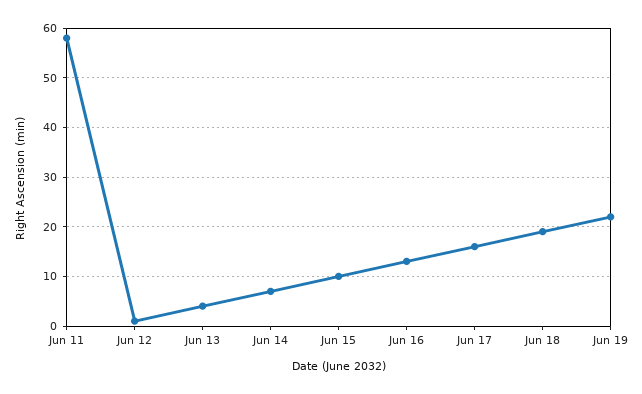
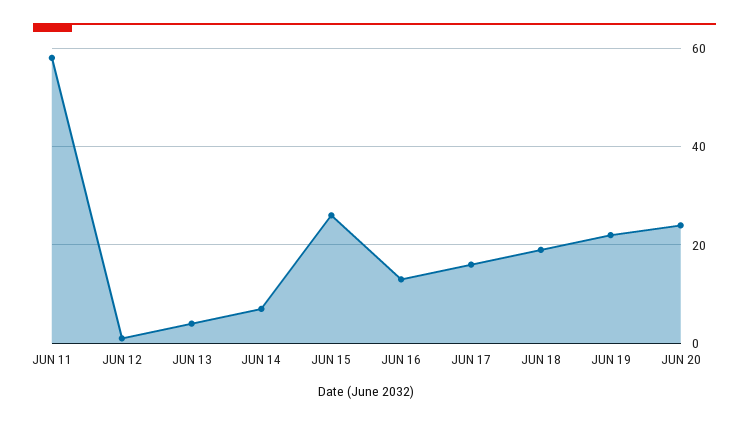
Jun 15: 10 -> 25
JUN 20: none -> 25

